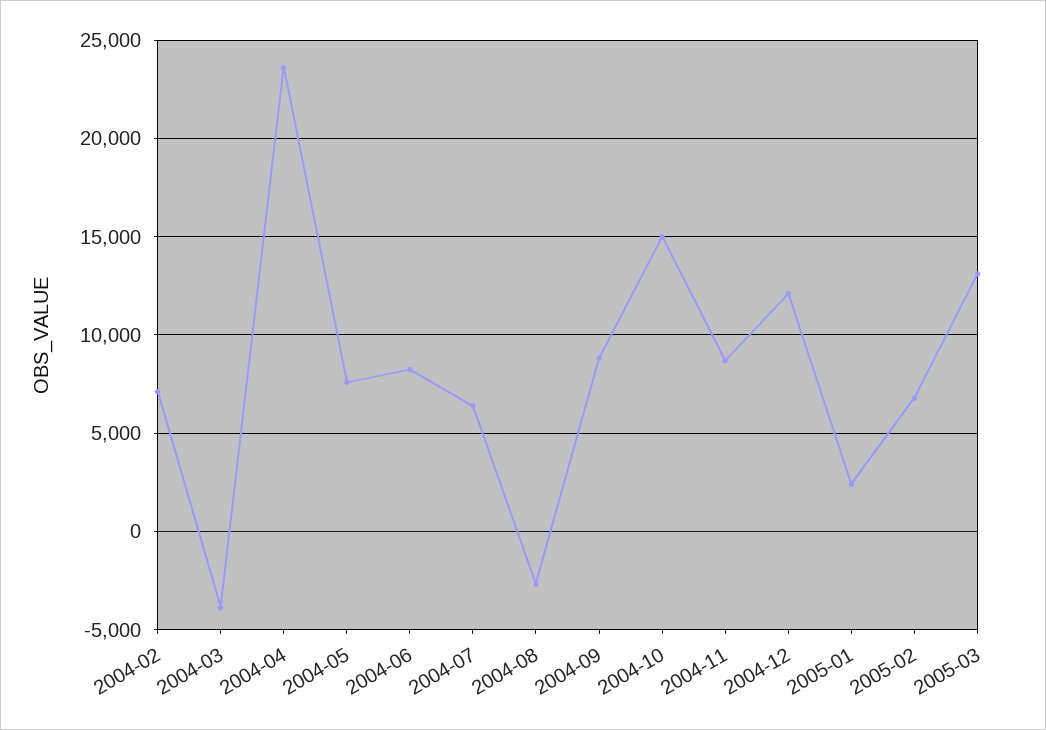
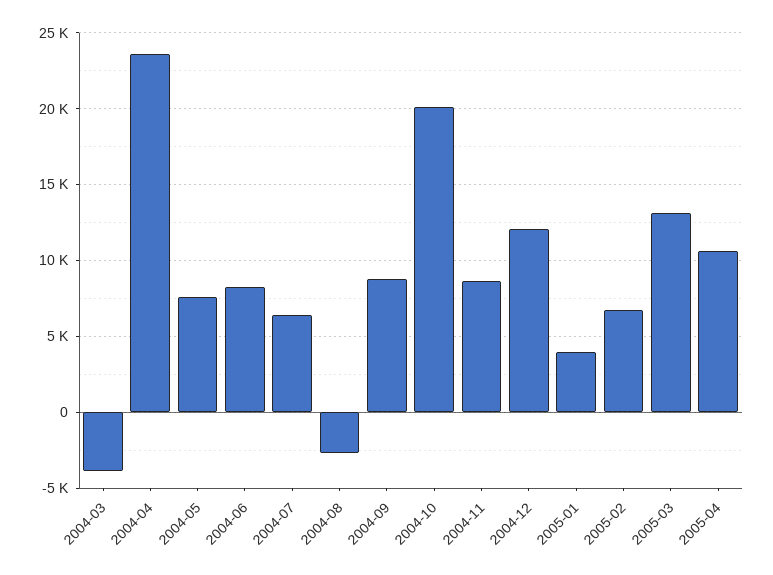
2004-02: 7000 -> none
2004-10: 15000 -> 20000
2005-01: 2500 -> 4000
2005-04: none -> 10500

